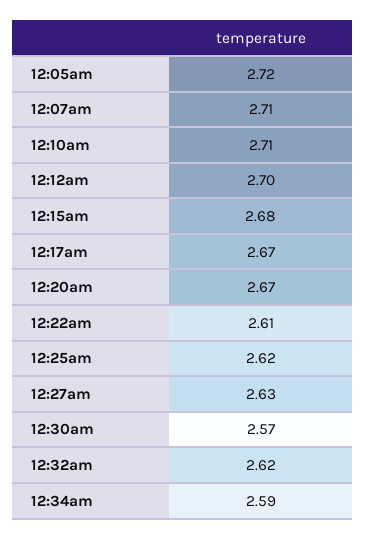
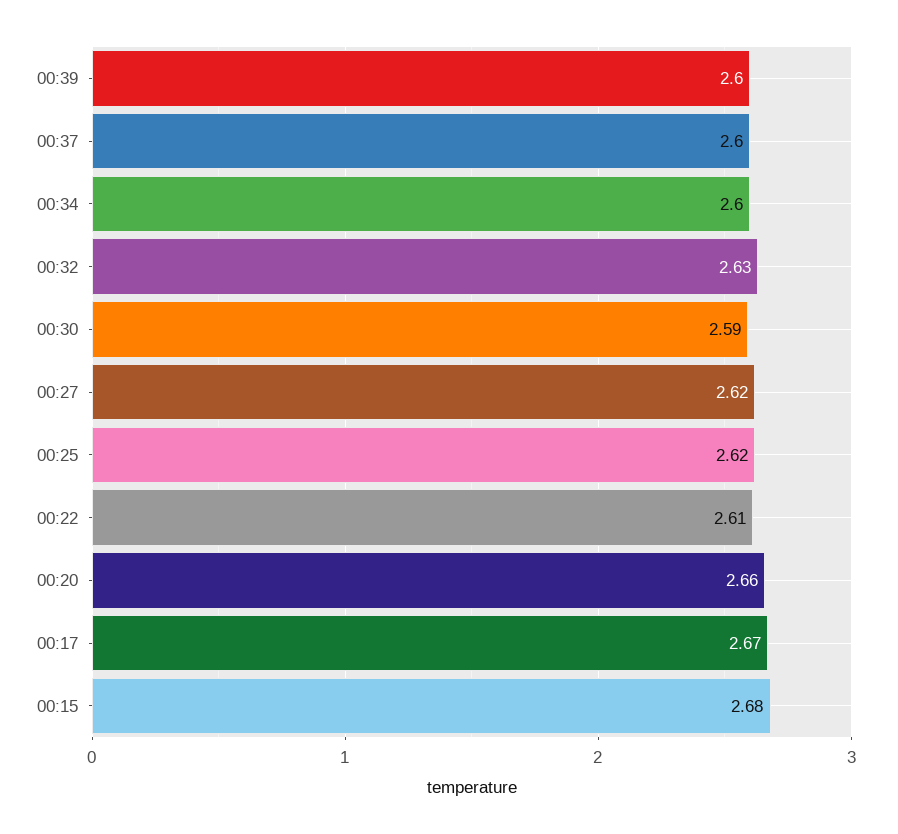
12:05am: 2.72 -> none
12:07am: 2.71 -> none
12:10am: 2.71 -> none
12:12am: 2.7 -> none
12:20am: 2.67 -> 2.66
12:27am: 2.63 -> 2.62
12:30am: 2.57 -> 2.59
12:32am: 2.62 -> 2.63
12:34am: 2.59 -> 2.6
00:39: none -> 2.6
00:37: none -> 2.6

